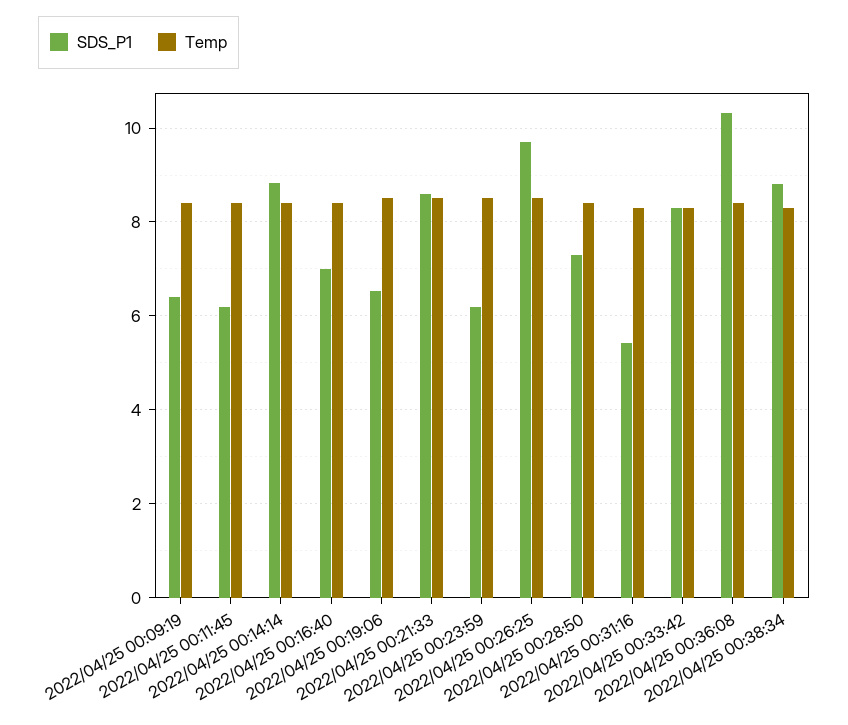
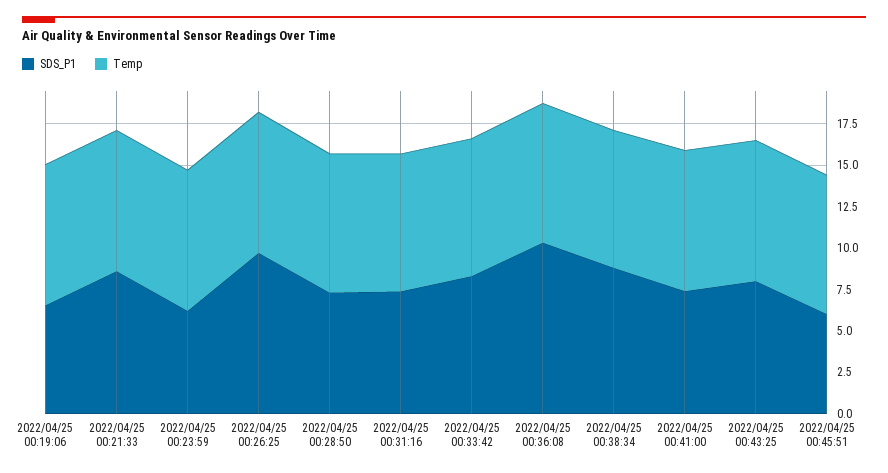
SDS_P1, 2022/04/25 00:09:19: 6.4 -> none
Temp, 2022/04/25 00:09:19: 8.4 -> none
SDS_P1, 2022/04/25 00:11:45: 6.2 -> none
Temp, 2022/04/25 00:11:45: 8.4 -> none
SDS_P1, 2022/04/25 00:14:14: 8.8 -> none
Temp, 2022/04/25 00:14:14: 8.4 -> none
SDS_P1, 2022/04/25 00:16:40: 7 -> none
Temp, 2022/04/25 00:16:40: 8.4 -> none
SDS_P1, 2022/04/25 00:31:16: 5.4 -> 7.5
SDS_P1, 2022/04/25 00:41:00: none -> 7.5
Temp, 2022/04/25 00:41:00: none -> 8.5
SDS_P1, 2022/04/25 00:43:25: none -> 8
Temp, 2022/04/25 00:43:25: none -> 8.5
SDS_P1, 2022/04/25 00:45:51: none -> 6
Temp, 2022/04/25 00:45:51: none -> 8.5

